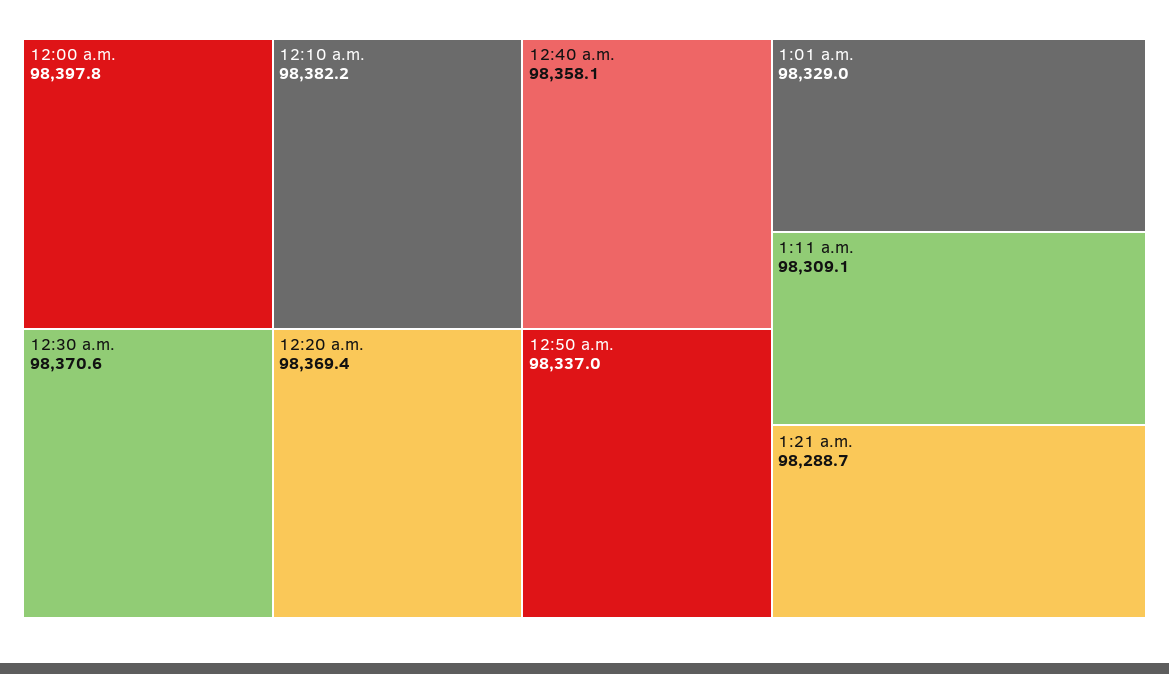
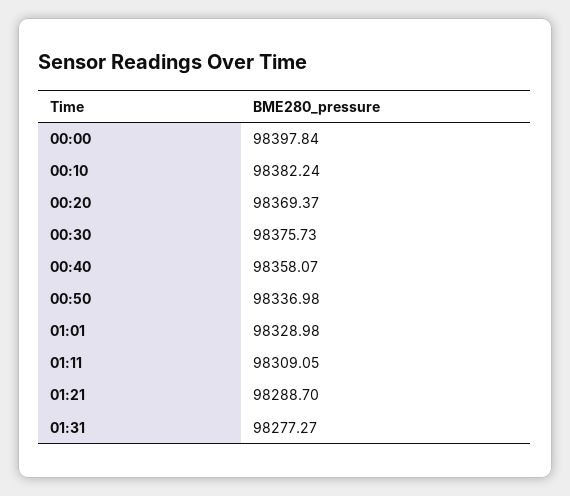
12:30 a.m.: 98370.6 -> 98375.73
01:31: none -> 98277.27

